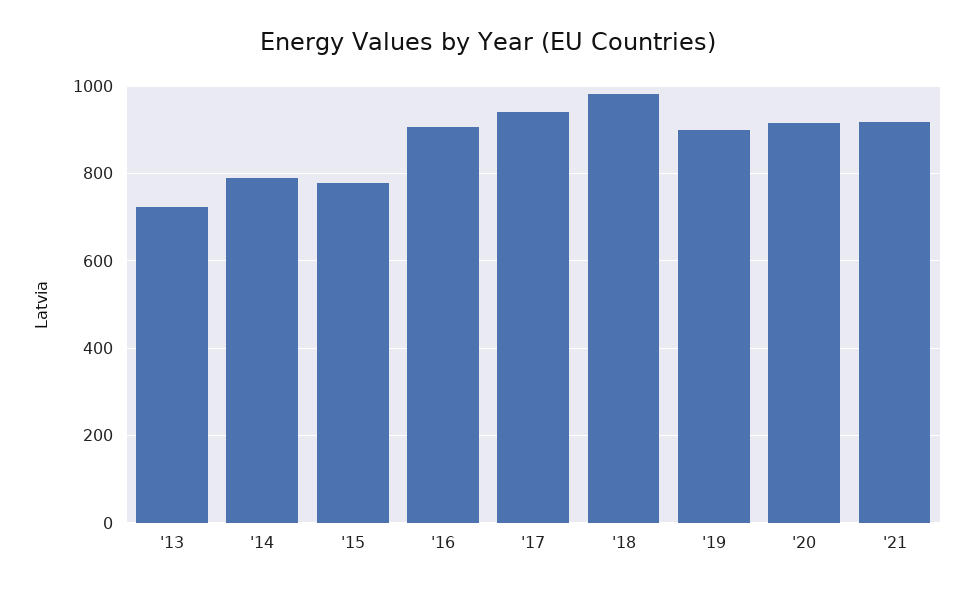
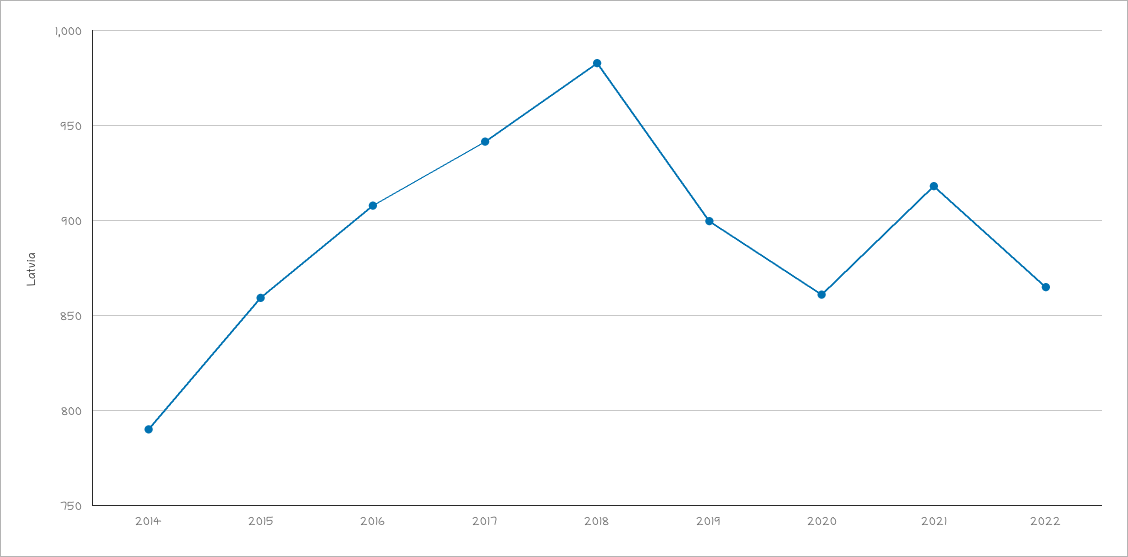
'13: 720 -> none
'15: 780 -> 860
'20: 920 -> 860
2022: none -> 865

